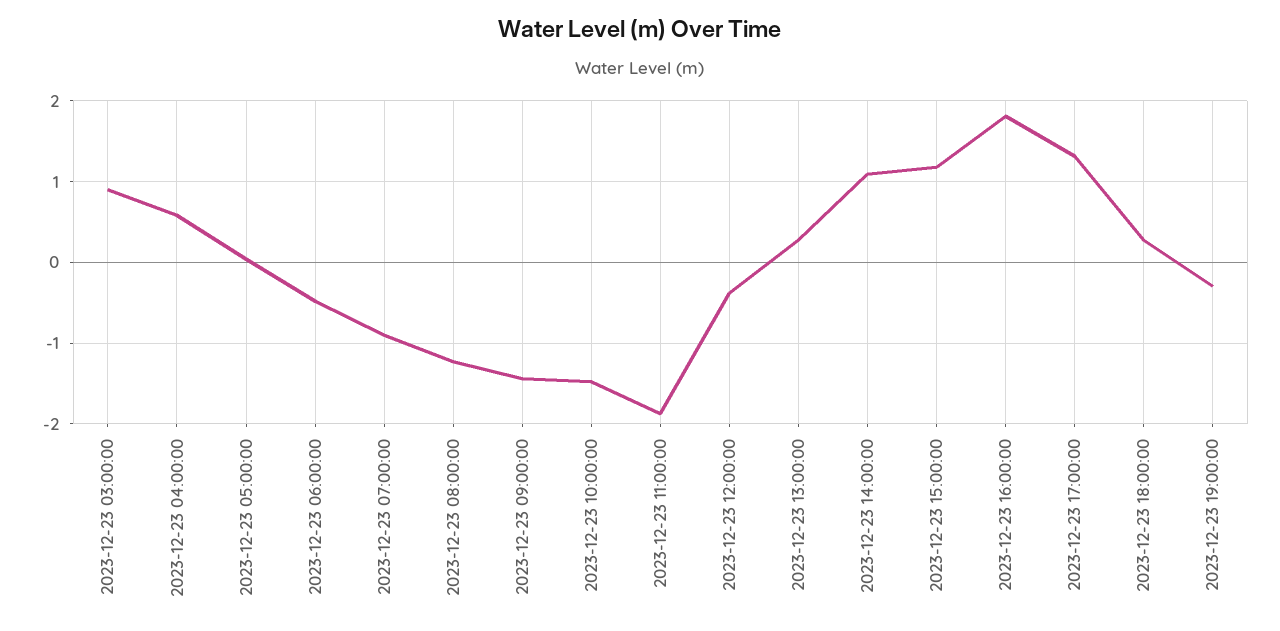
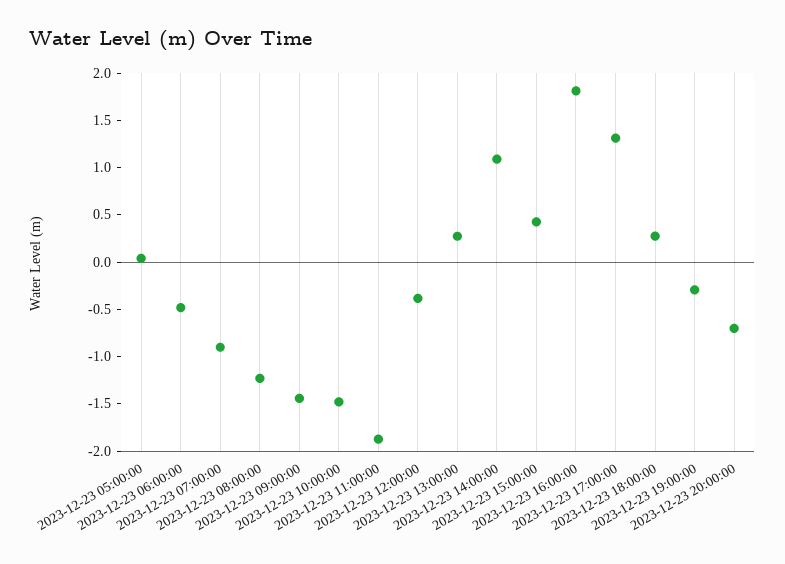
2023-12-23 03:00:00: 0.9 -> none
2023-12-23 04:00:00: 0.6 -> none
2023-12-23 15:00:00: 1.2 -> 0.4
2023-12-23 20:00:00: none -> -0.7

